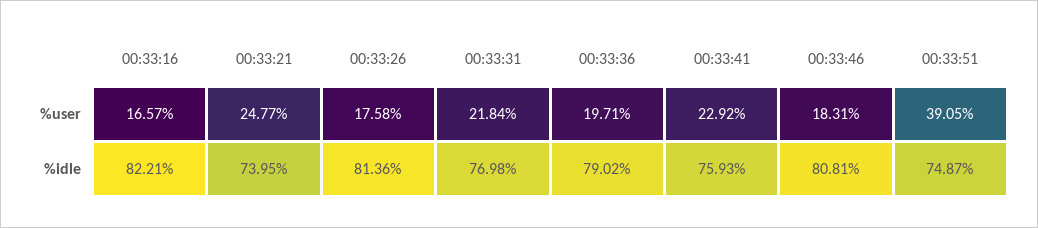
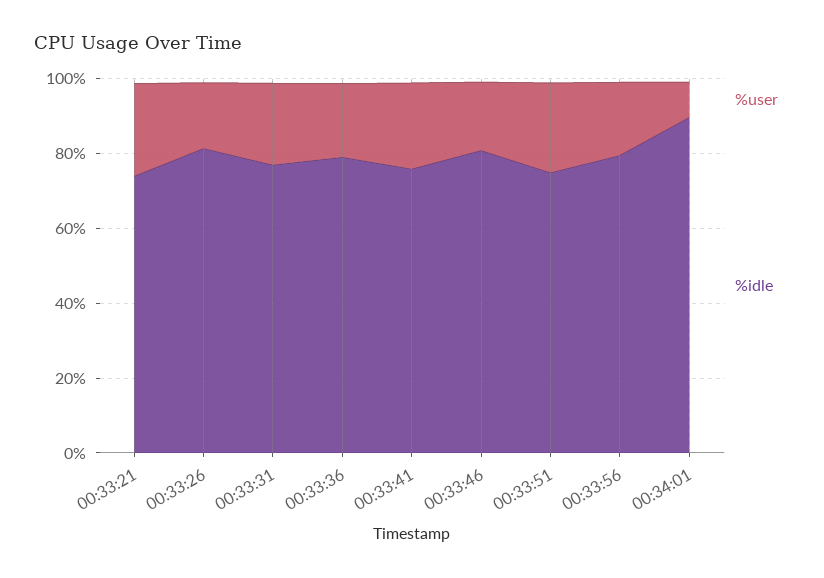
%user, 00:33:16: 16.57 -> none
%user, 00:33:51: 39.05 -> 25
%idle, 00:33:16: 82.21 -> none
%user, 00:33:56: none -> 20
%idle, 00:33:56: none -> 80
%user, 00:34:01: none -> 10
%idle, 00:34:01: none -> 90

